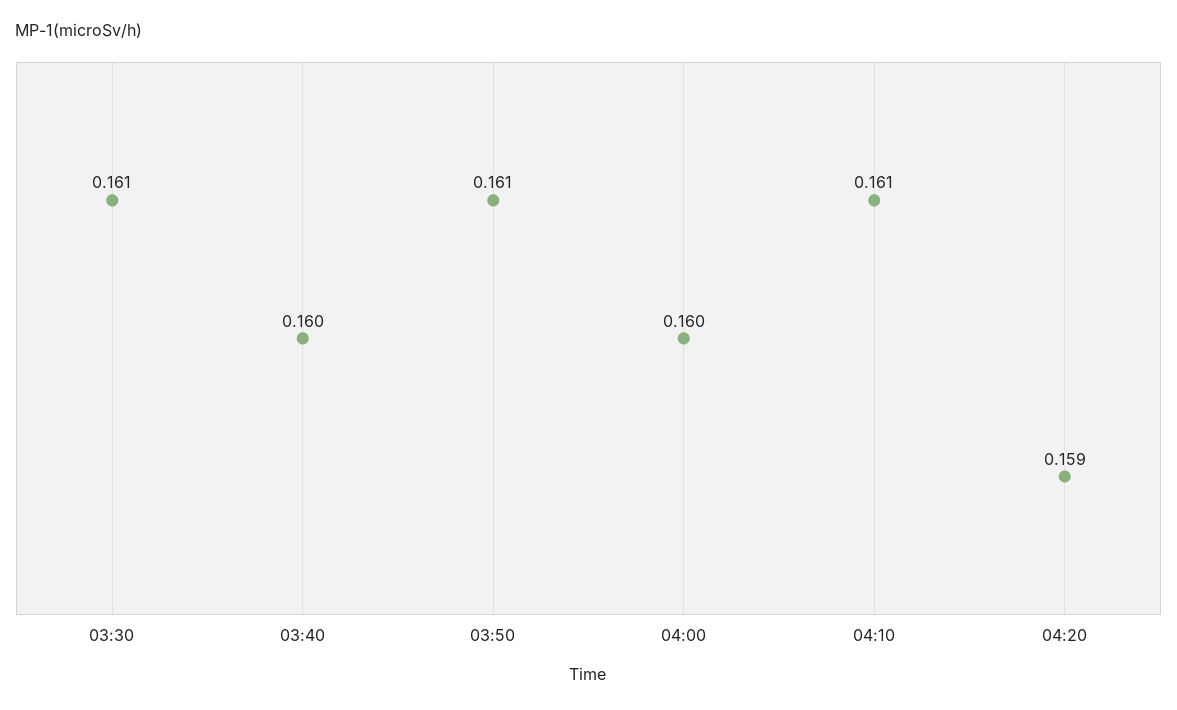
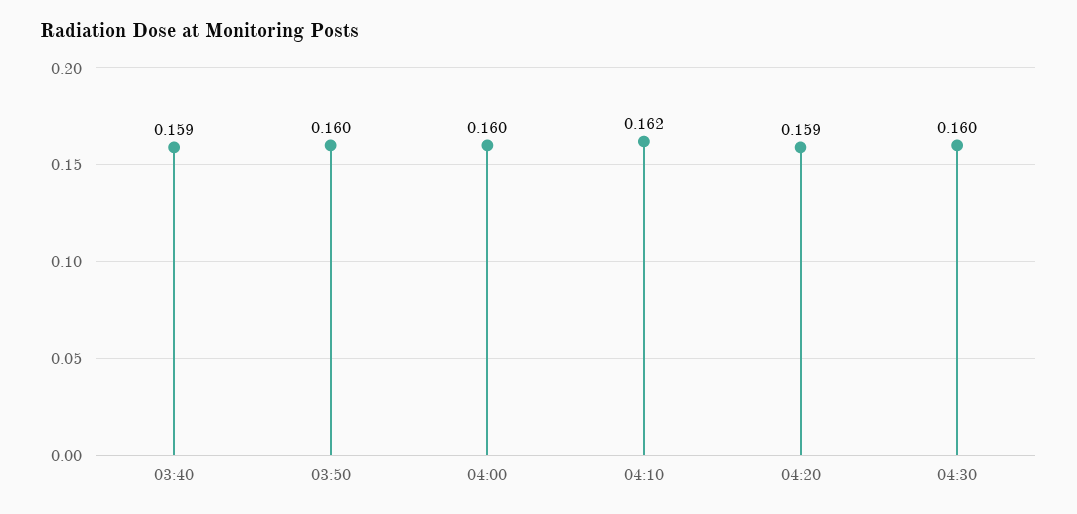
03:30: 0.161 -> none
03:40: 0.16 -> 0.159
03:50: 0.161 -> 0.16
04:10: 0.161 -> 0.162
04:30: none -> 0.16

